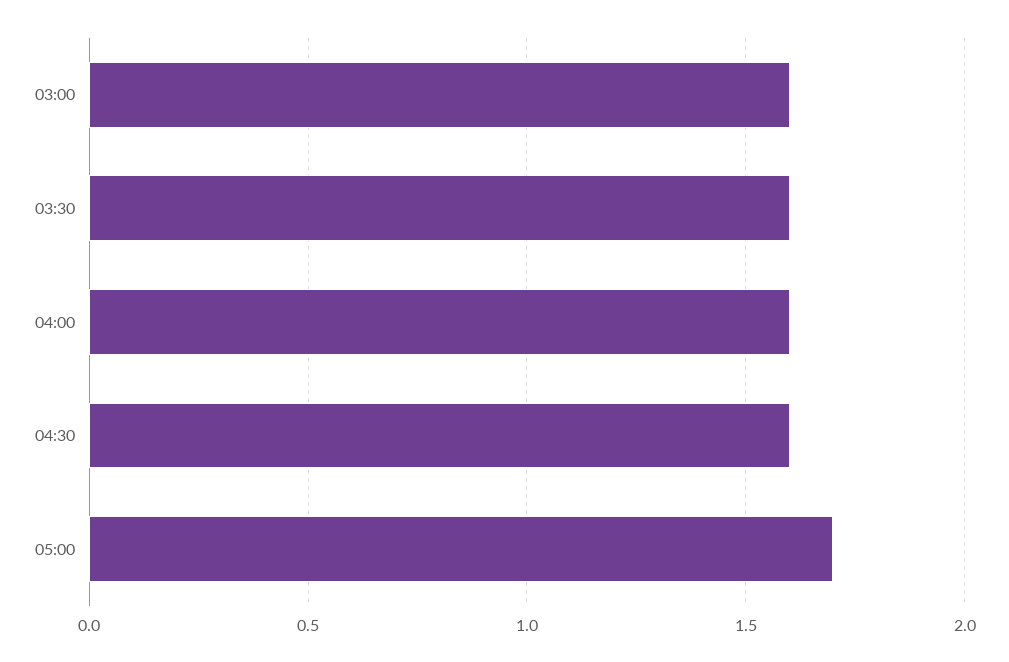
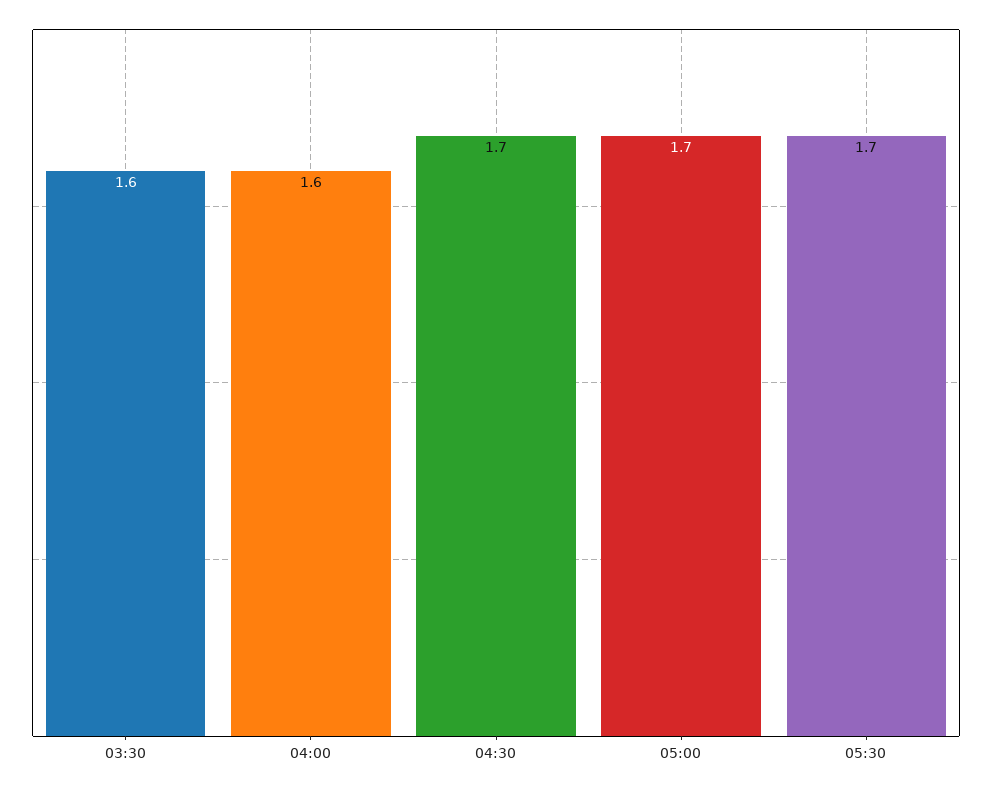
03:00: 1.6 -> none
04:30: 1.6 -> 1.7
05:30: none -> 1.7

